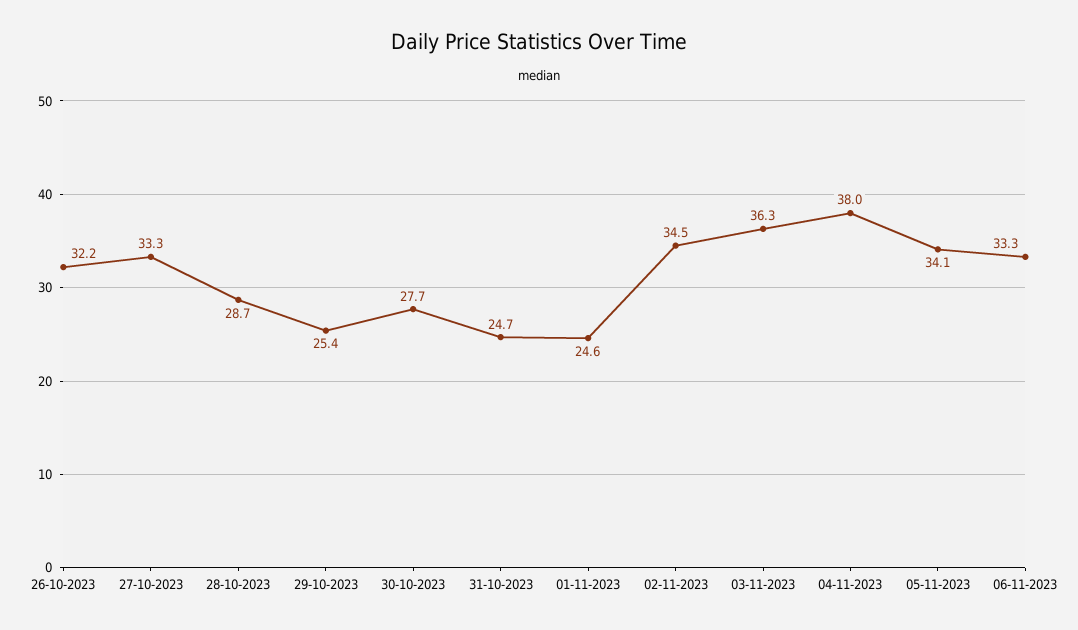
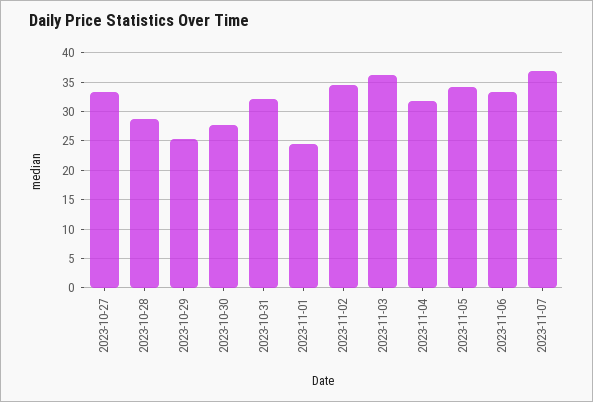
26-10-2023: 32.2 -> none
31-10-2023: 24.7 -> 32.5
04-11-2023: 38 -> 32.5
2023-11-07: none -> 37.5

